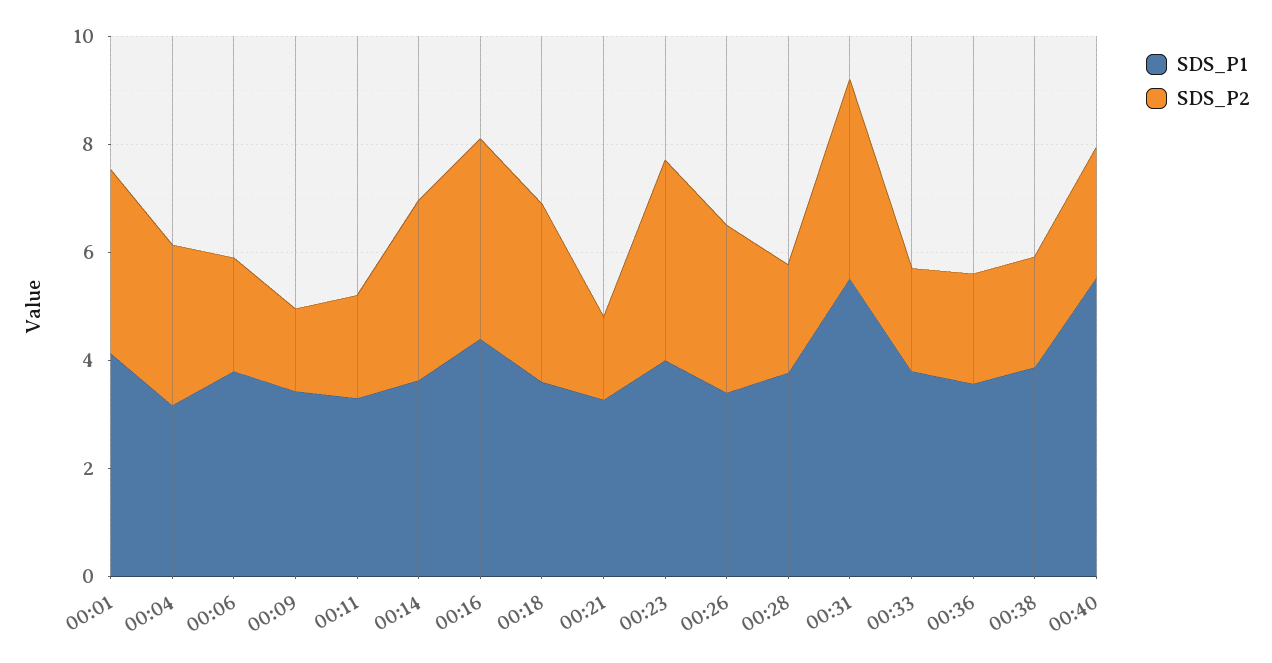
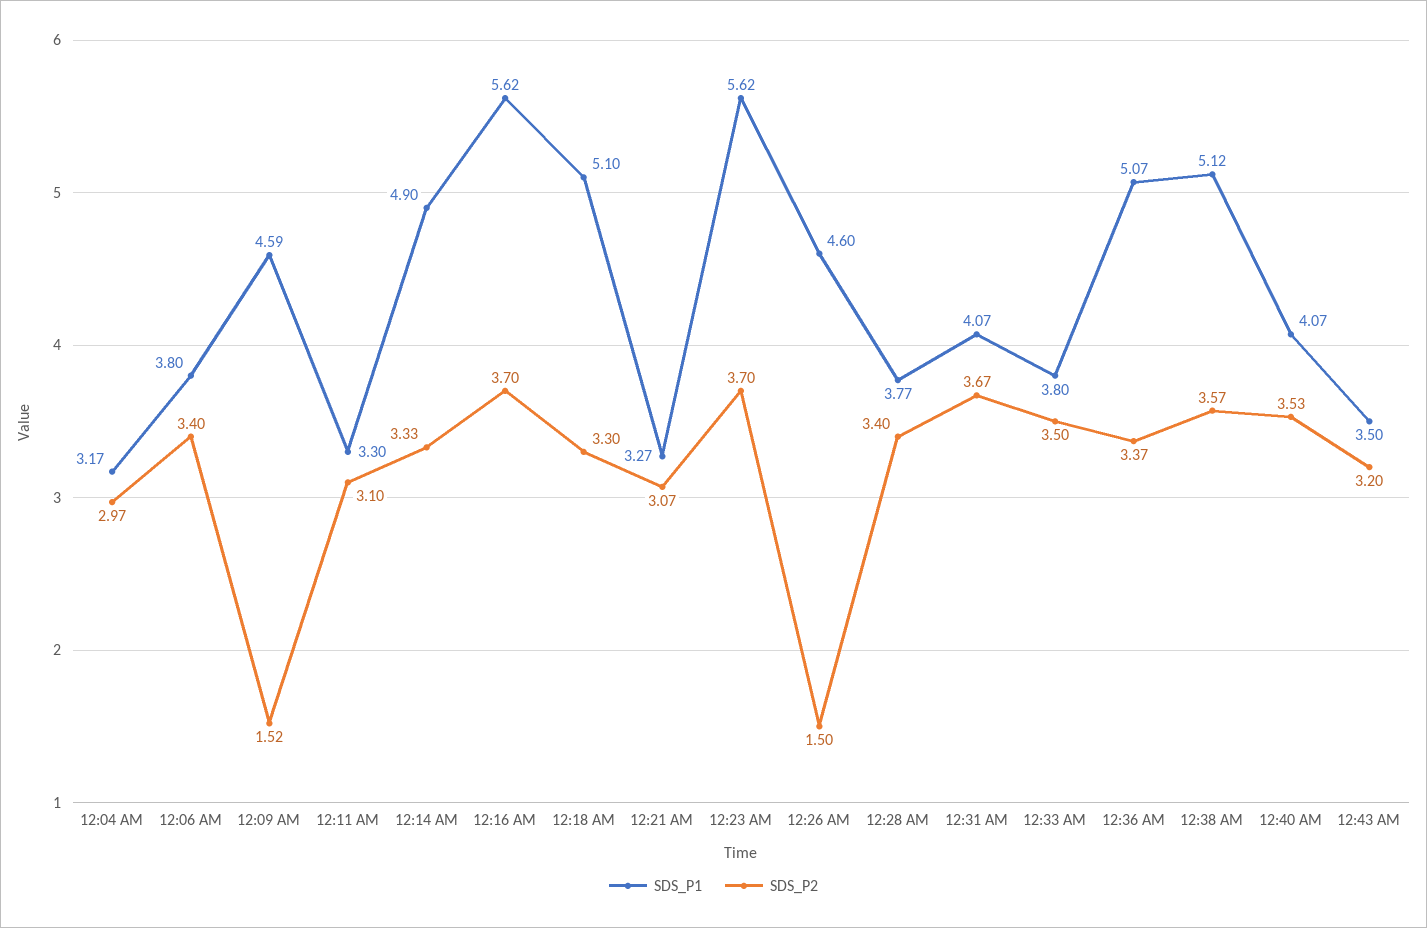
SDS_P1, 00:01: 4 -> none
SDS_P2, 00:01: 3.5 -> none
SDS_P2, 00:06: 2 -> 3.4
SDS_P1, 00:09: 3.5 -> 4.59
SDS_P2, 00:11: 2 -> 3.1
SDS_P1, 00:14: 3.5 -> 4.9
SDS_P1, 00:16: 4.5 -> 5.62
SDS_P1, 00:18: 3.5 -> 5.1
SDS_P2, 00:21: 1.5 -> 3.07
SDS_P1, 00:23: 4 -> 5.62
SDS_P1, 00:26: 3.5 -> 4.6
SDS_P2, 00:26: 3 -> 1.5
SDS_P2, 00:28: 2 -> 3.4
SDS_P1, 00:31: 5.5 -> 4.07
SDS_P2, 00:33: 2 -> 3.5
SDS_P1, 00:36: 3.5 -> 5.07
SDS_P2, 00:36: 2 -> 3.37
SDS_P1, 00:38: 4 -> 5.12
SDS_P2, 00:38: 2 -> 3.57
SDS_P1, 00:40: 5.5 -> 4.07
SDS_P2, 00:40: 2.5 -> 3.53
SDS_P1, 12:43 AM: none -> 3.5
SDS_P2, 12:43 AM: none -> 3.2

